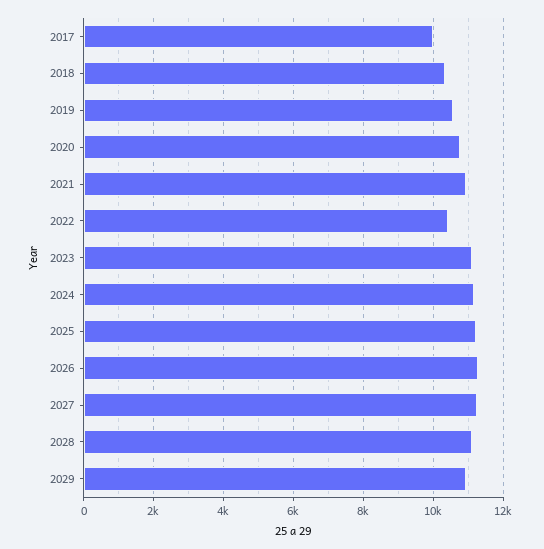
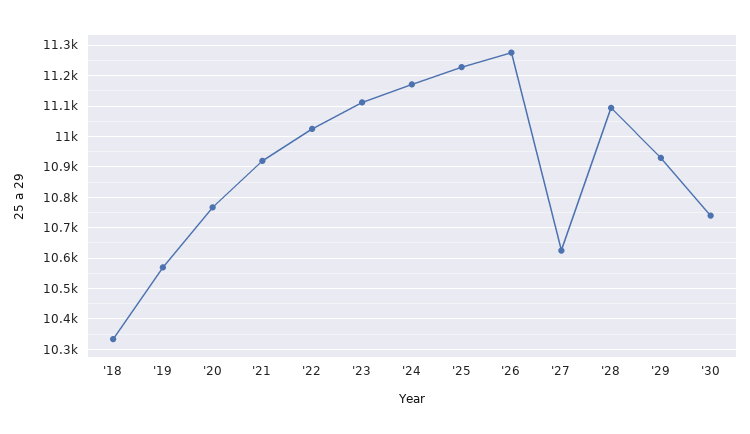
2017: 10000 -> none
2022: 10400 -> 11020
2027: 11200 -> 10620
'30: none -> 10740

